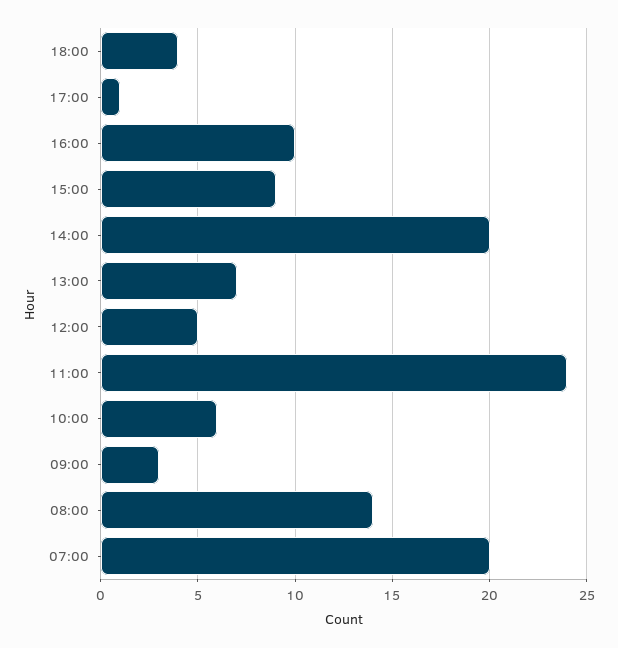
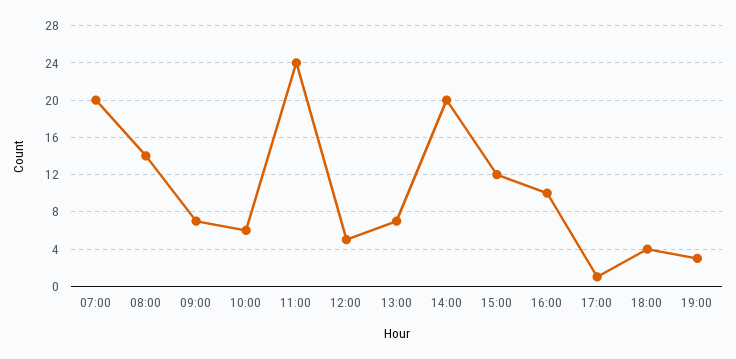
15:00: 9 -> 12
09:00: 3 -> 7
19:00: none -> 3

